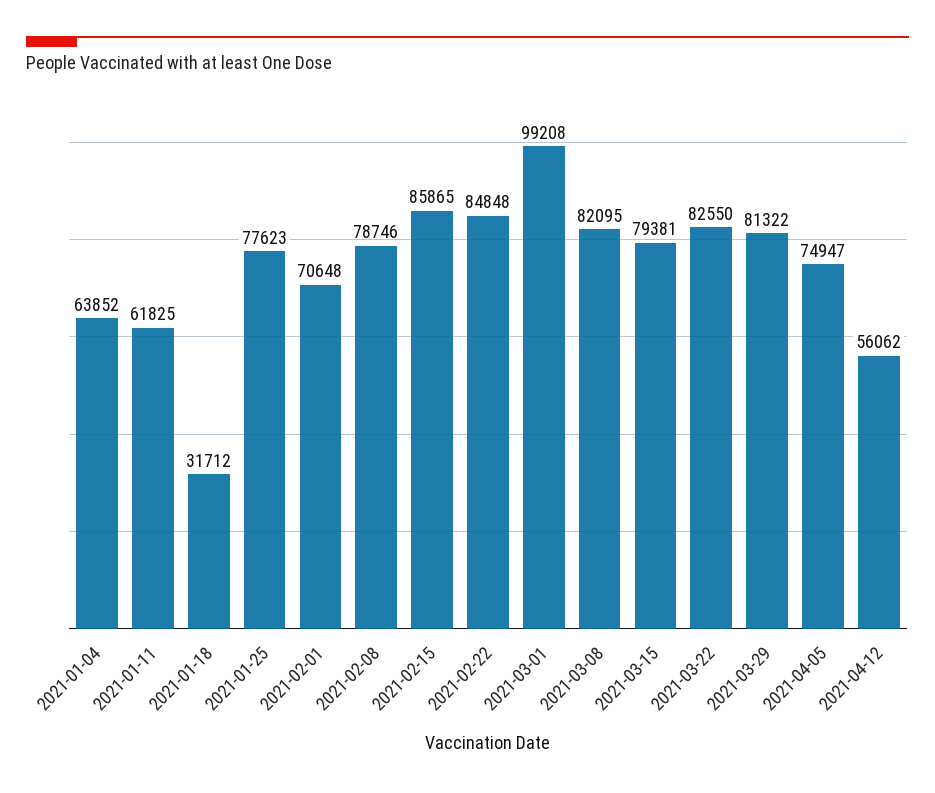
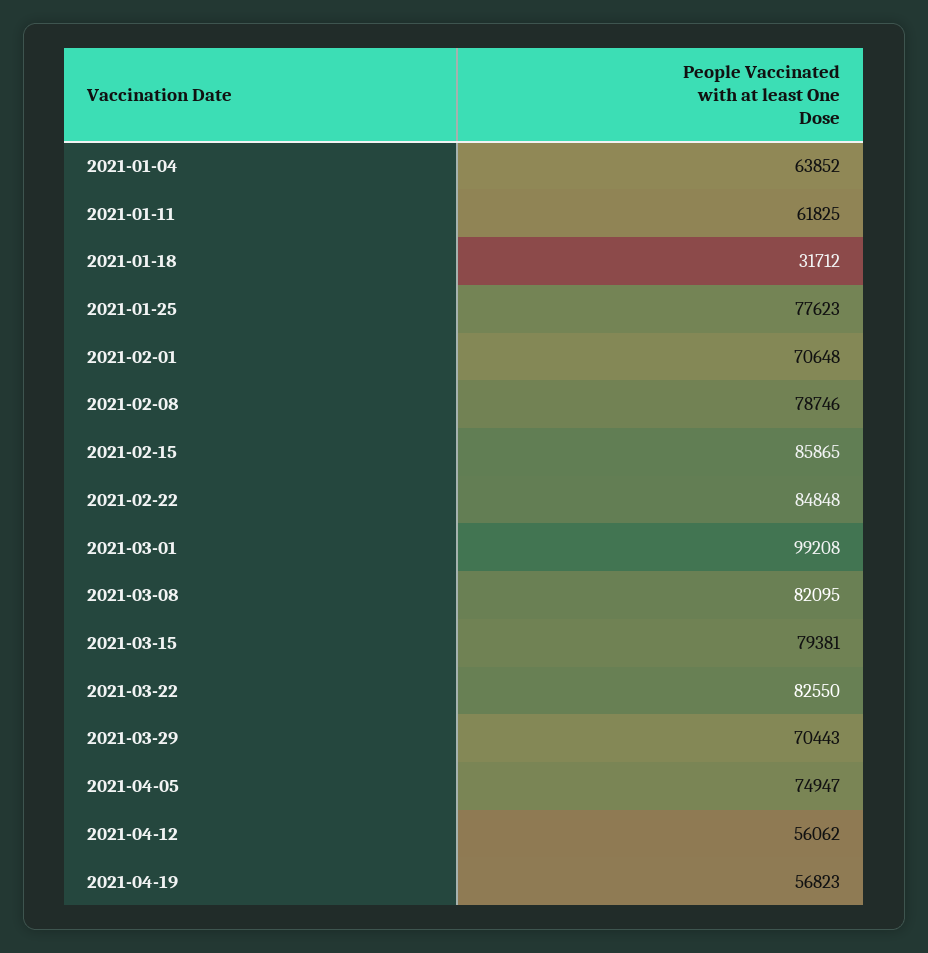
2021-03-29: 81322 -> 70443
2021-04-19: none -> 56823

